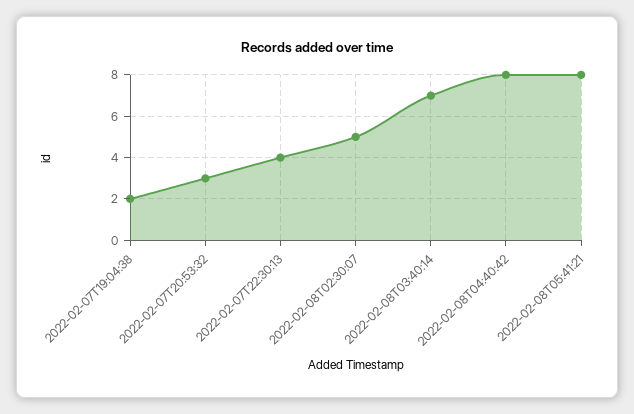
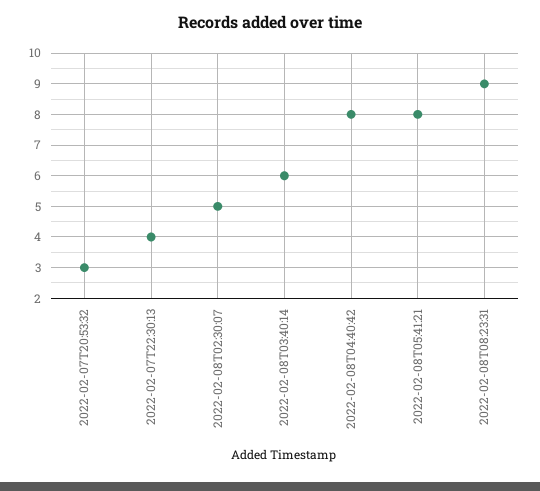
2022-02-07T19:04:38: 2 -> none
2022-02-08T03:40:14: 7 -> 6
2022-02-08T08:23:31: none -> 9

